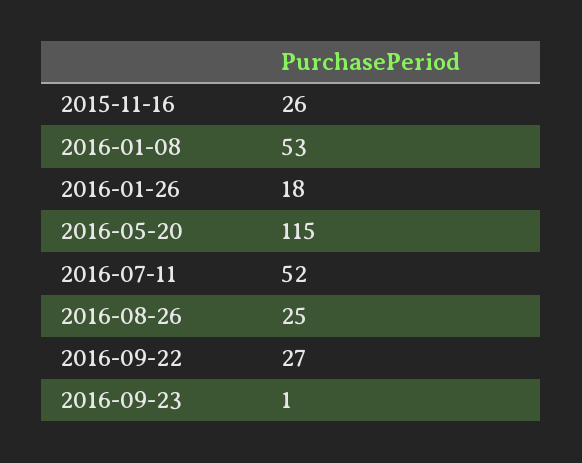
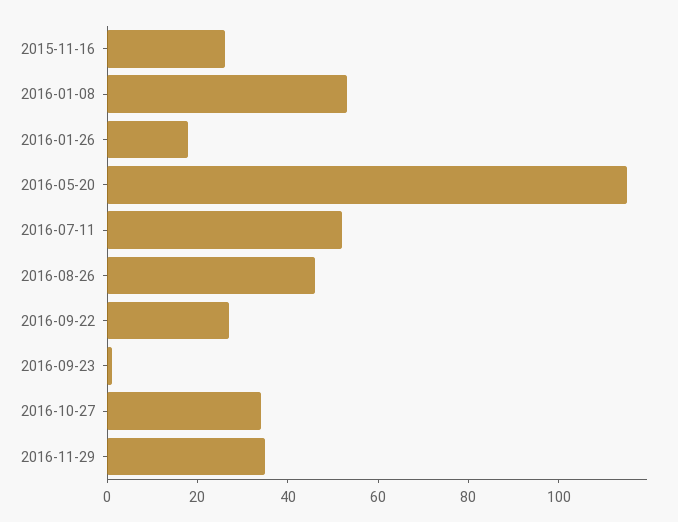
2016-08-26: 25 -> 45
2016-10-27: none -> 35
2016-11-29: none -> 35

